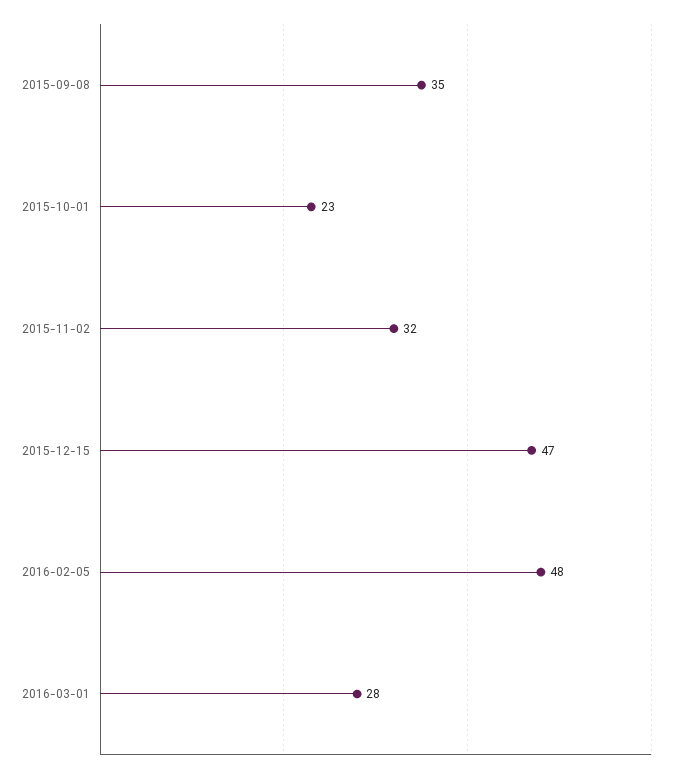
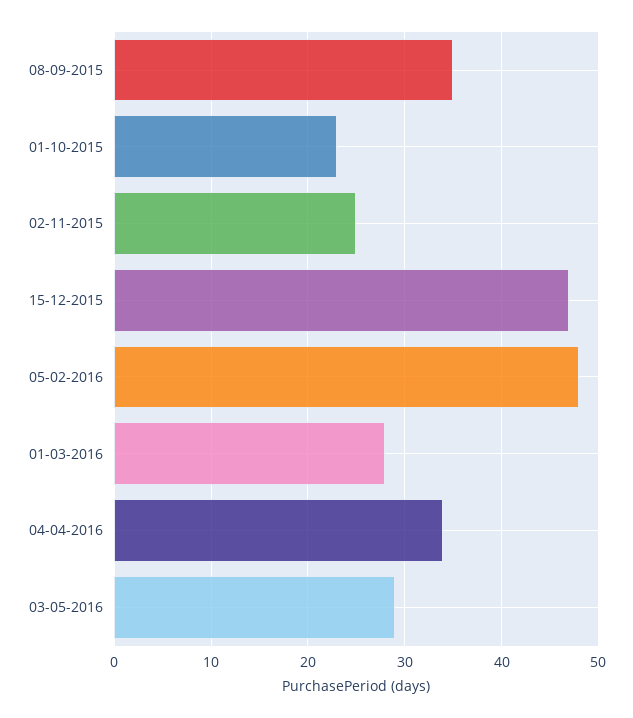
2015-11-02: 32 -> 25
04-04-2016: none -> 34
03-05-2016: none -> 29

